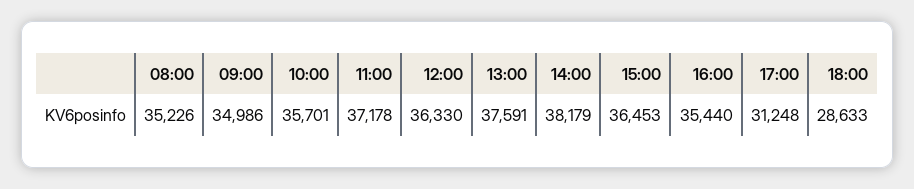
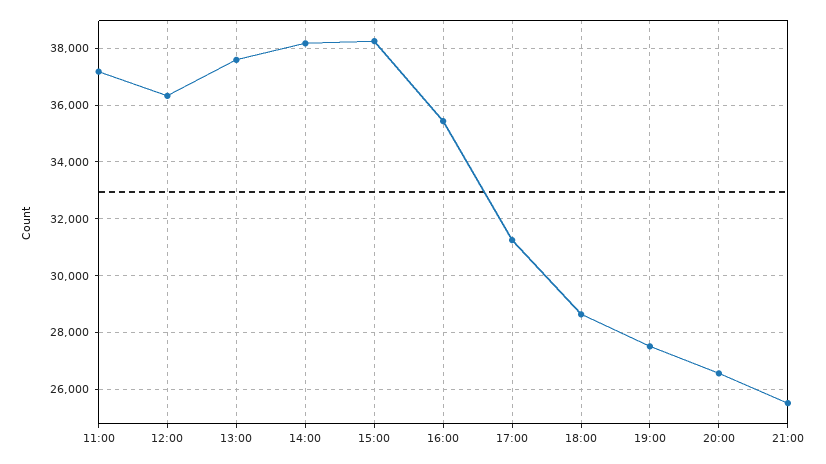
08:00: 35226 -> none
09:00: 34986 -> none
10:00: 35701 -> none
15:00: 36453 -> 38250
19:00: none -> 27500
20:00: none -> 26500
21:00: none -> 25500

